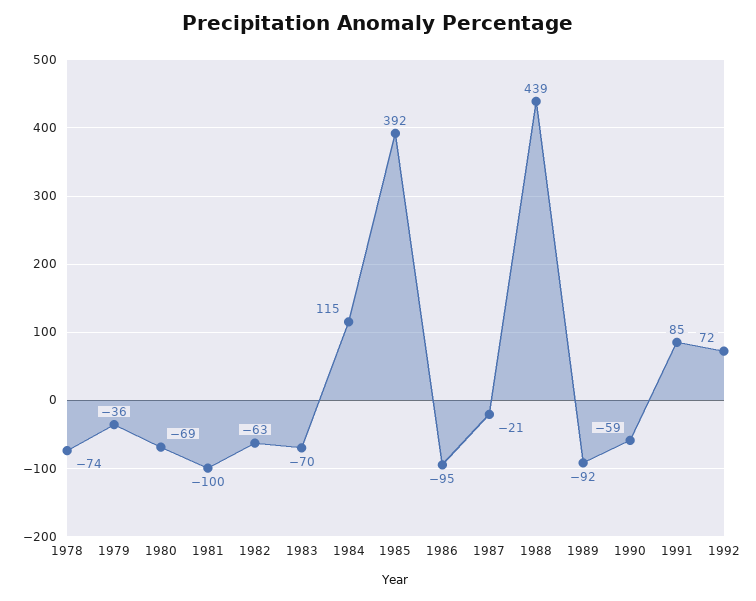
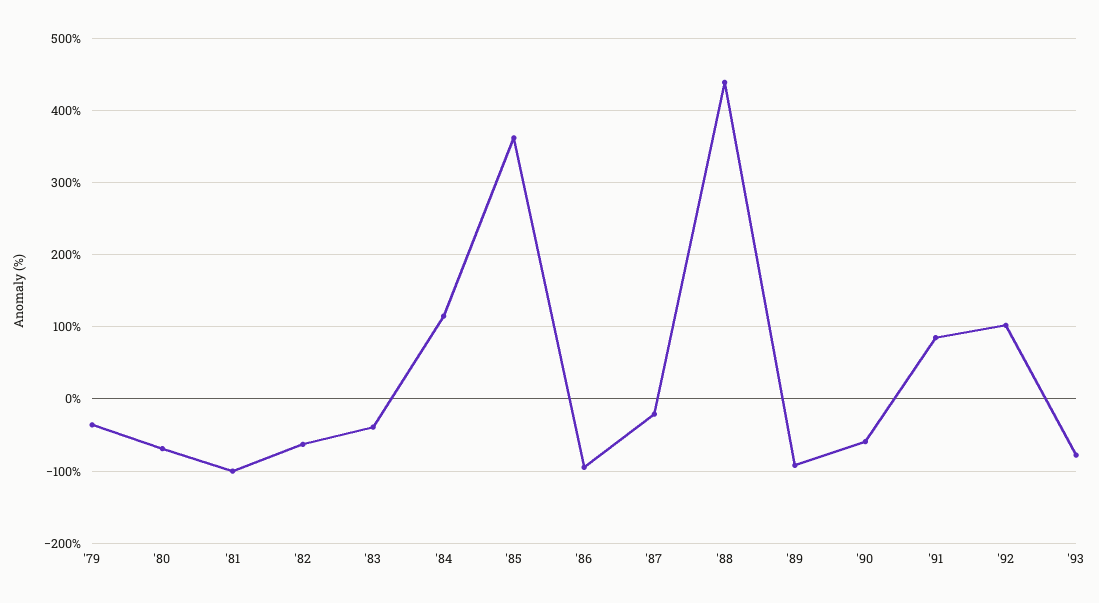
1978: -74 -> none
1983: -70 -> -40
1985: 392 -> 360
1992: 72 -> 100
'93: none -> -80

